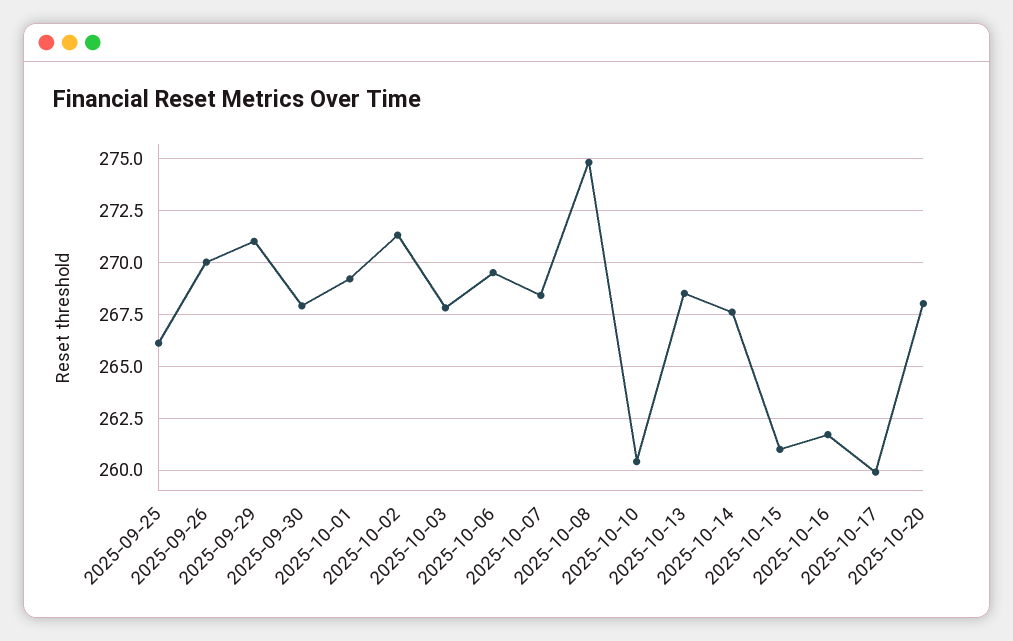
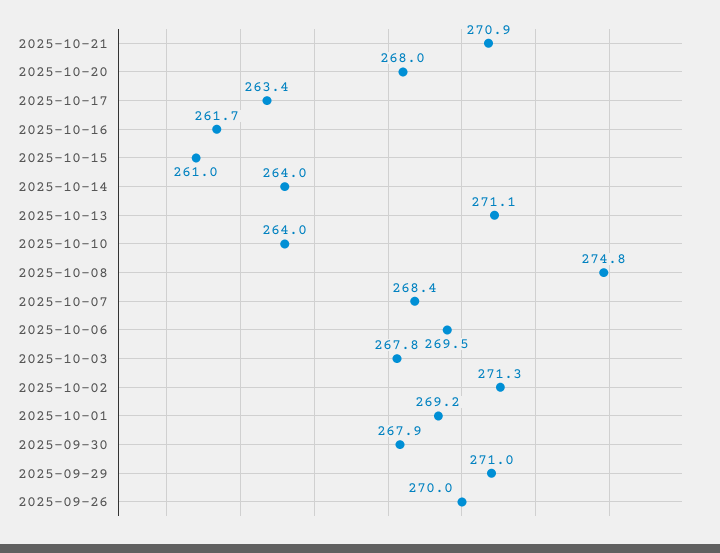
2025-09-25: 266 -> none
2025-10-10: 260.5 -> 264
2025-10-13: 268.5 -> 271.1
2025-10-14: 267.5 -> 264
2025-10-17: 260 -> 263.4
2025-10-21: none -> 270.9

